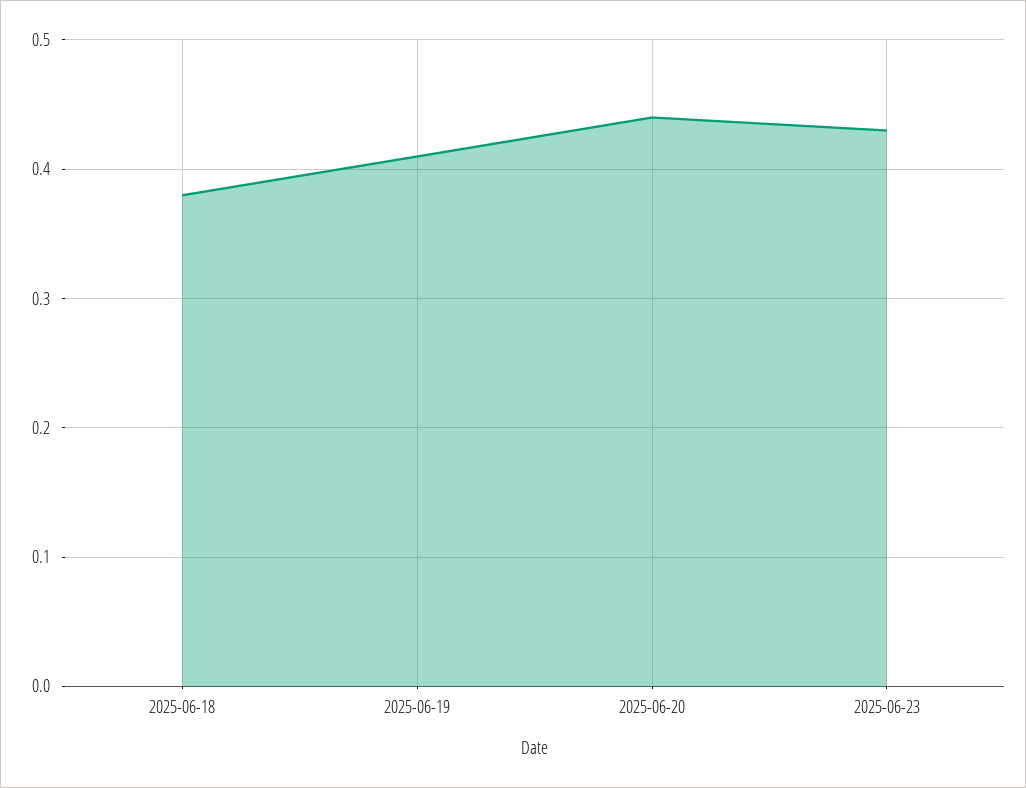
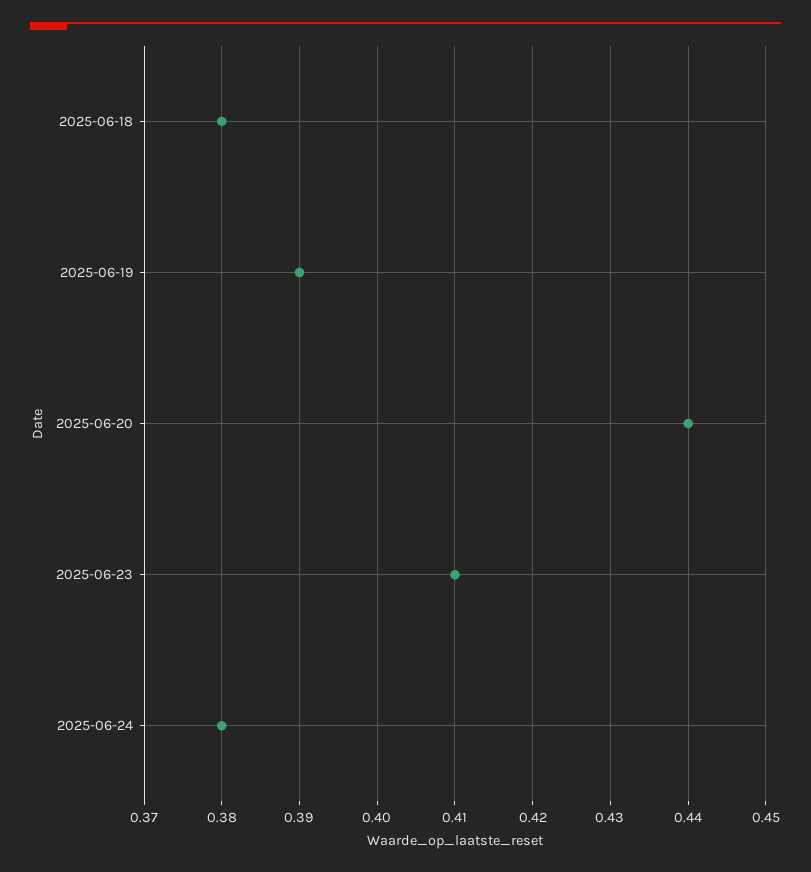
2025-06-19: 0.41 -> 0.39
2025-06-23: 0.43 -> 0.41
2025-06-24: none -> 0.38

